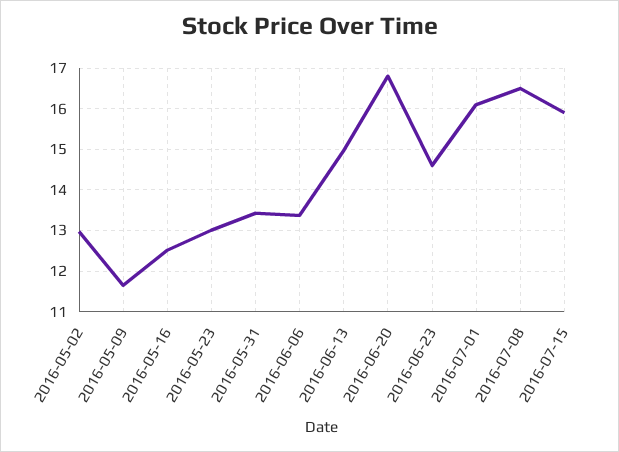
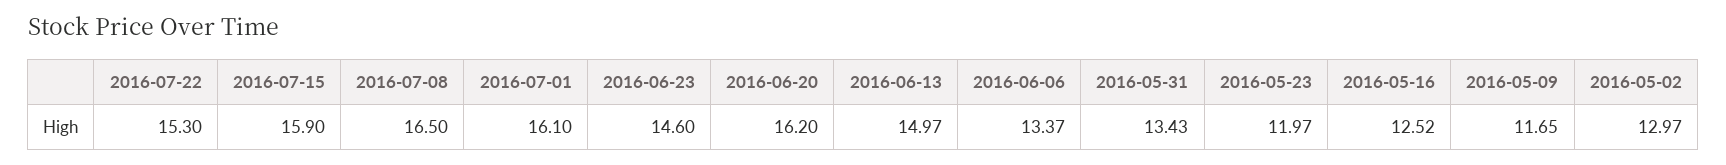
2016-05-23: 13 -> 11.97
2016-06-20: 16.8 -> 16.2
2016-07-22: none -> 15.3

